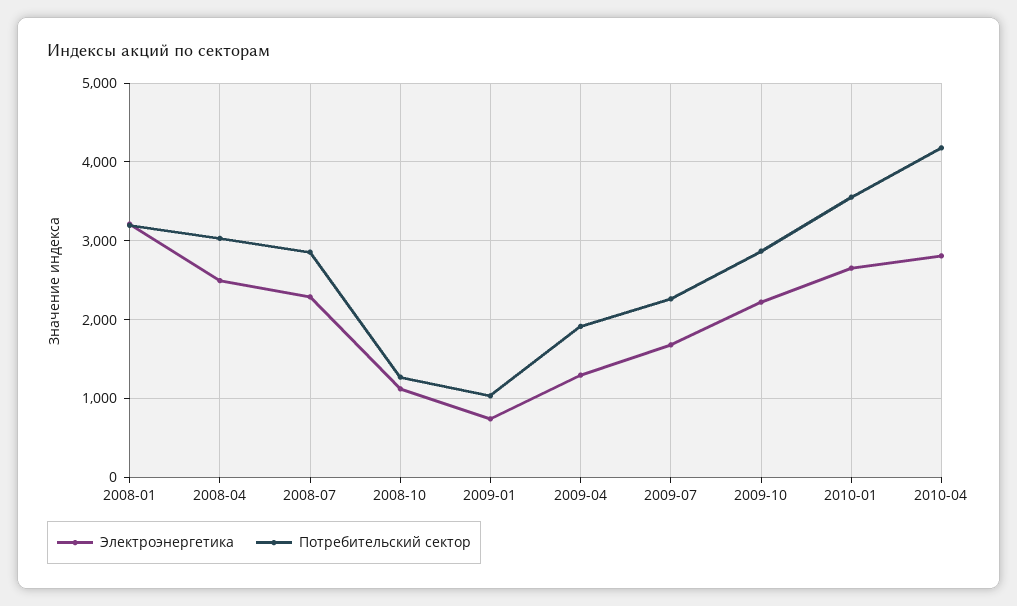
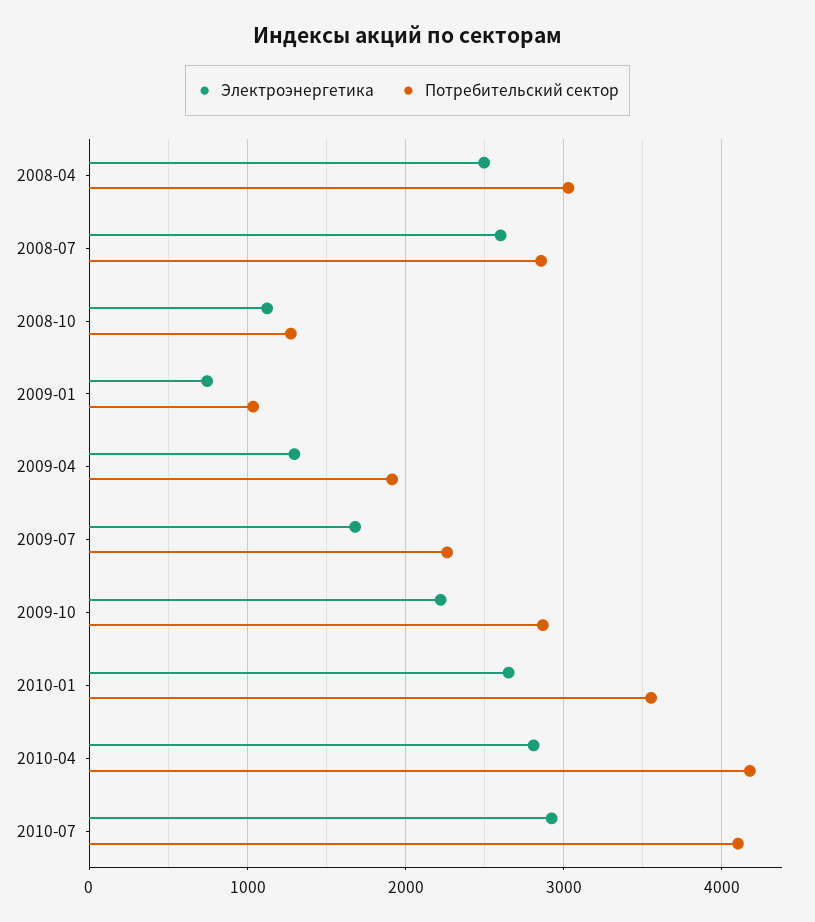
Электроэнергетика, 2008-01: 3200 -> none
Потребительский сектор, 2008-01: 3200 -> none
Электроэнергетика, 2008-07: 2300 -> 2600
Электроэнергетика, 2010-07: none -> 2900
Потребительский сектор, 2010-07: none -> 4100

